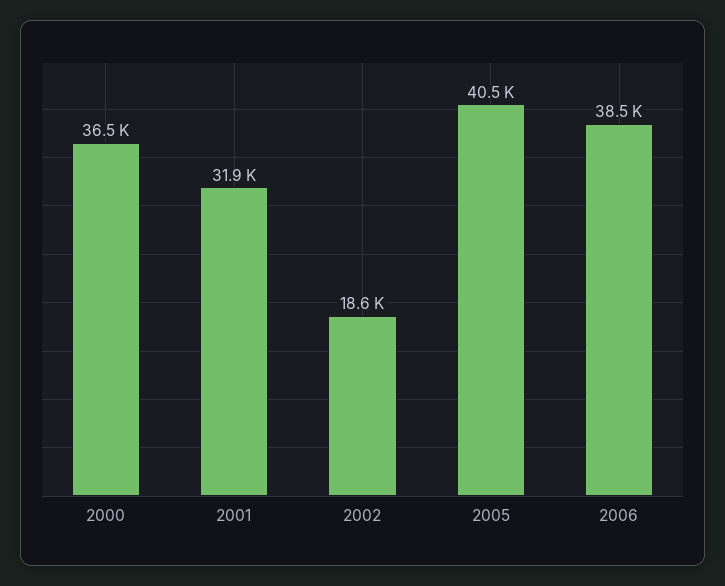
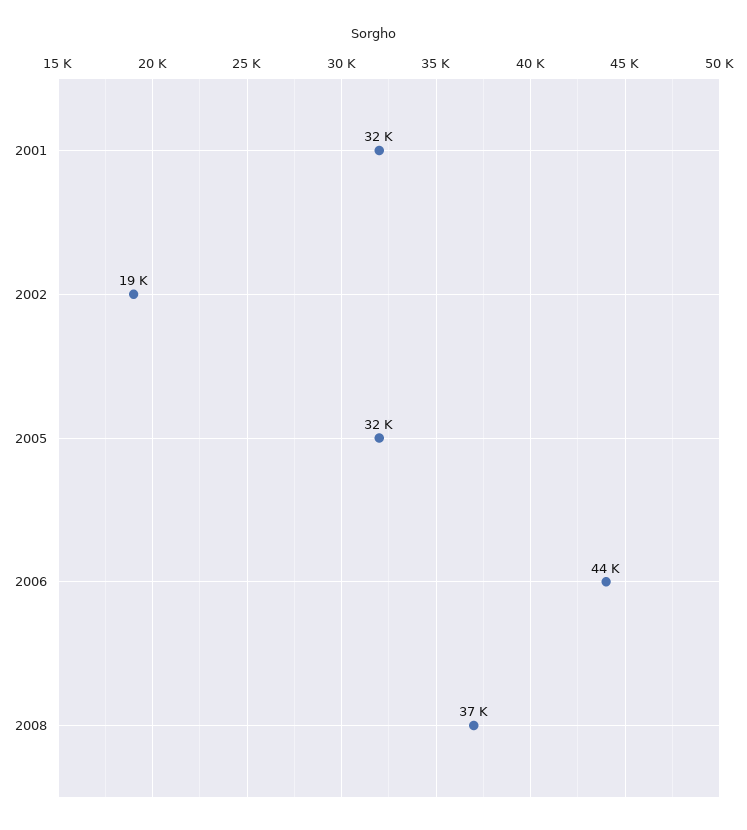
2000: 36500 -> none
2005: 40500 -> 32000
2006: 38500 -> 44000
2008: none -> 37000

